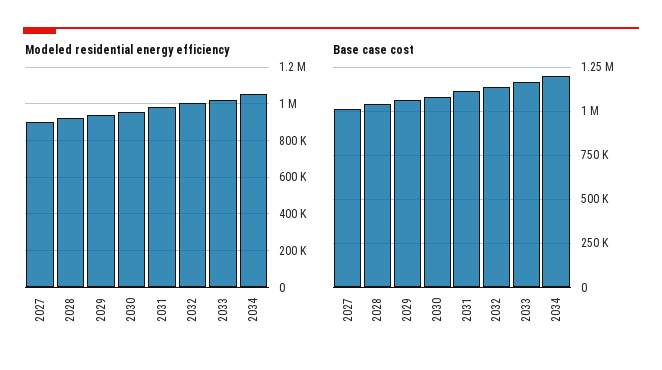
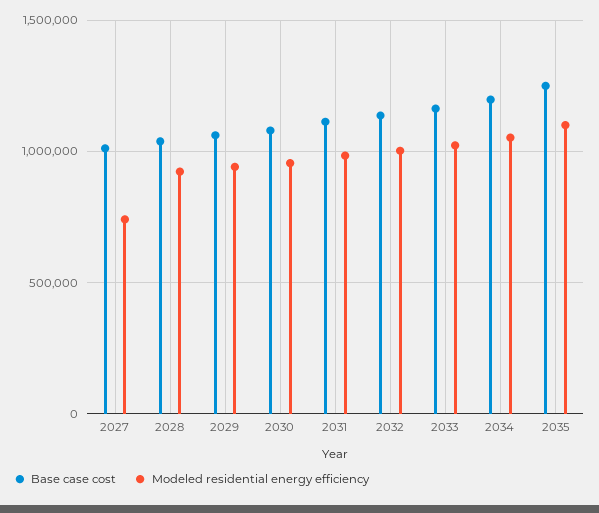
Modeled residential energy efficiency, 2027: 900000 -> 750000
Base case cost, 2035: none -> 1250000
Modeled residential energy efficiency, 2035: none -> 1100000

